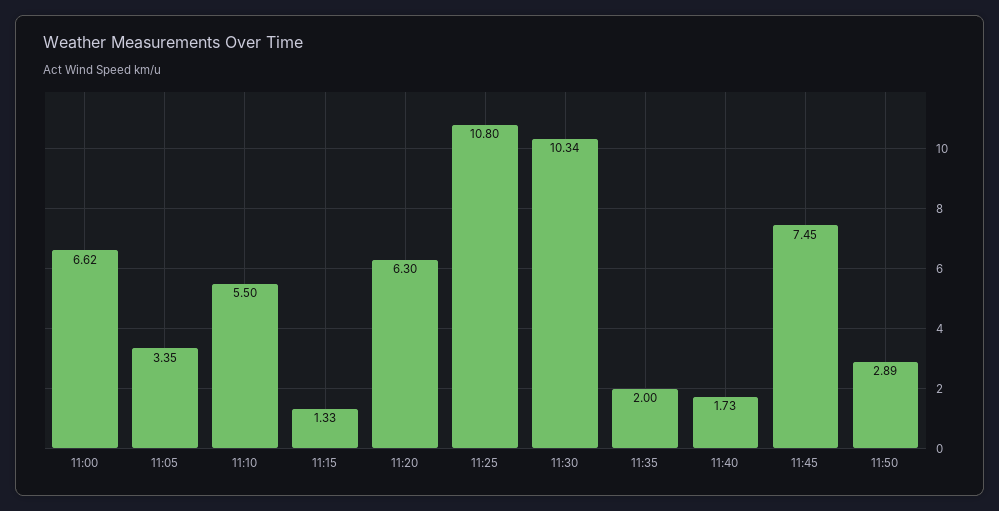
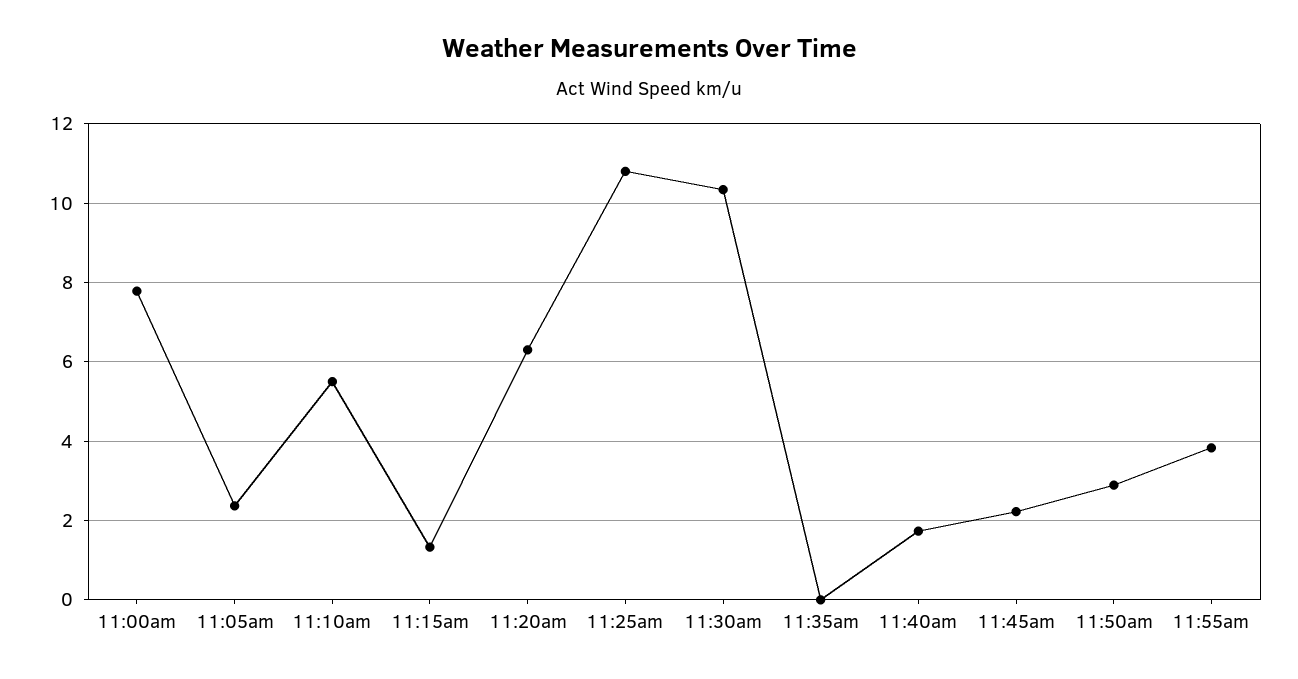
11:00: 6.62 -> 7.8
11:05: 3.35 -> 2.4
11:35: 2 -> 0
11:45: 7.45 -> 2.2
11:55am: none -> 3.8

